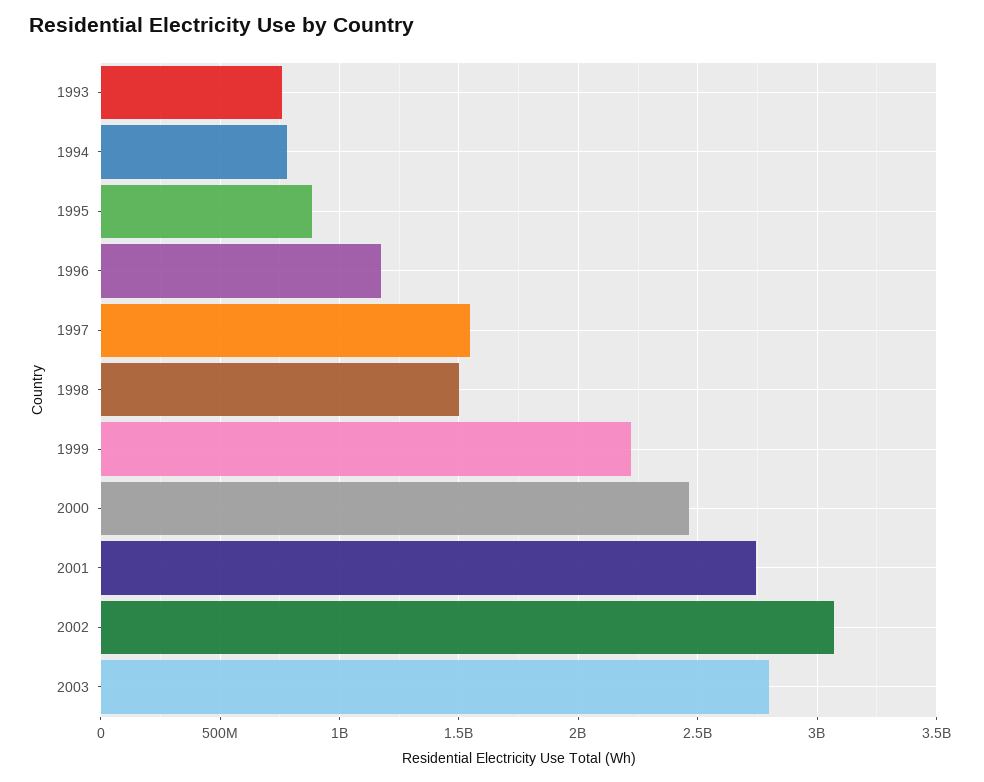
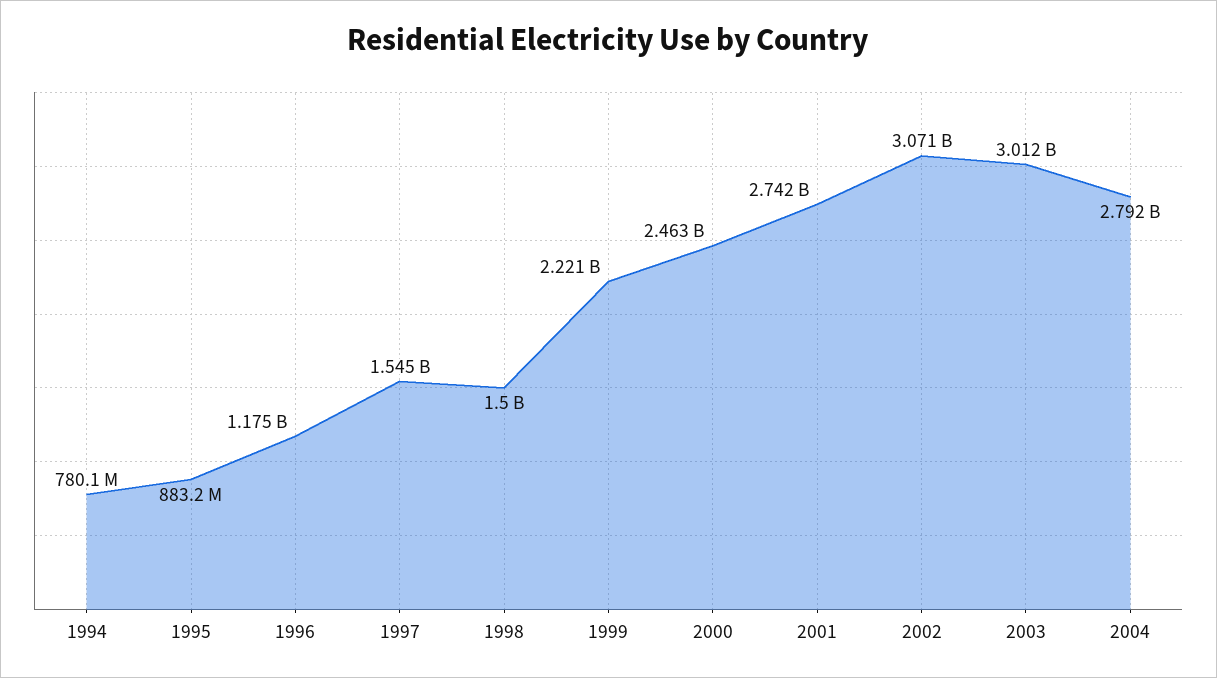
1993: 750000000 -> none
2003: 2800000000 -> 3012000000
2004: none -> 2792000000

